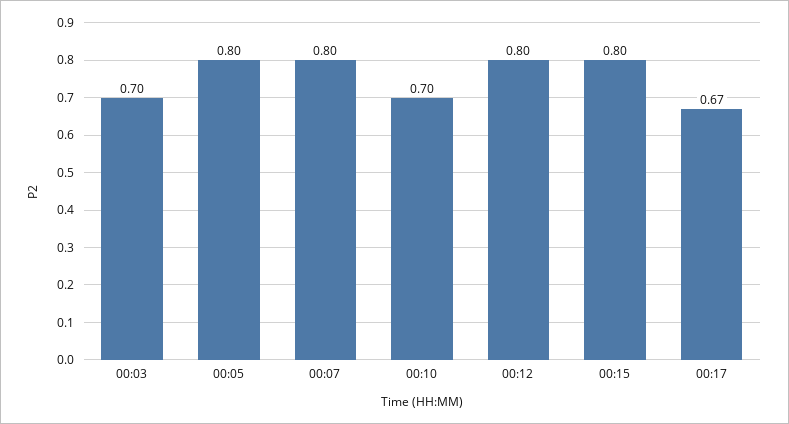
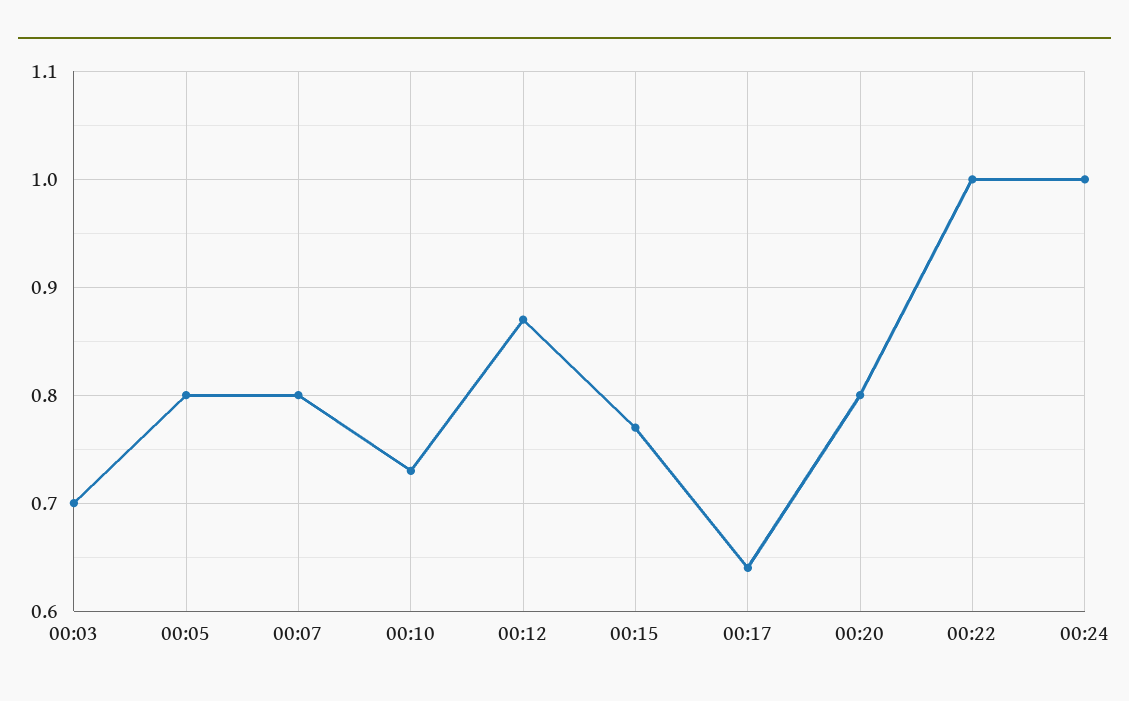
00:10: 0.7 -> 0.73
00:12: 0.8 -> 0.87
00:15: 0.8 -> 0.77
00:17: 0.67 -> 0.64
00:20: none -> 0.8
00:22: none -> 1
00:24: none -> 1

